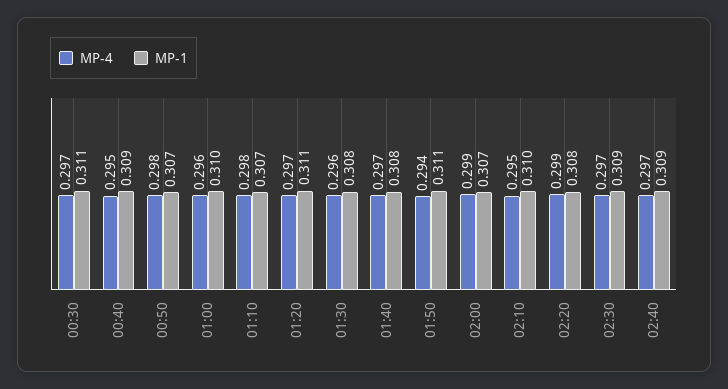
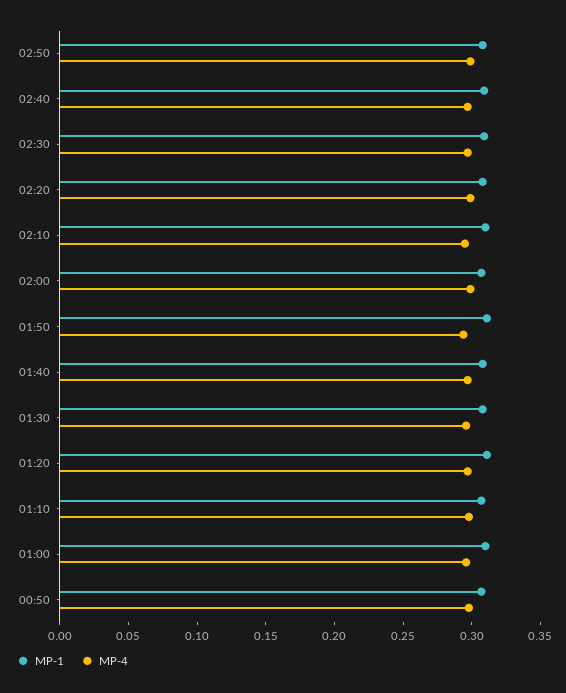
MP-4, 00:30: 0.297 -> none
MP-1, 00:30: 0.311 -> none
MP-4, 00:40: 0.295 -> none
MP-1, 00:40: 0.309 -> none
MP-1, 02:50: none -> 0.31
MP-4, 02:50: none -> 0.3

